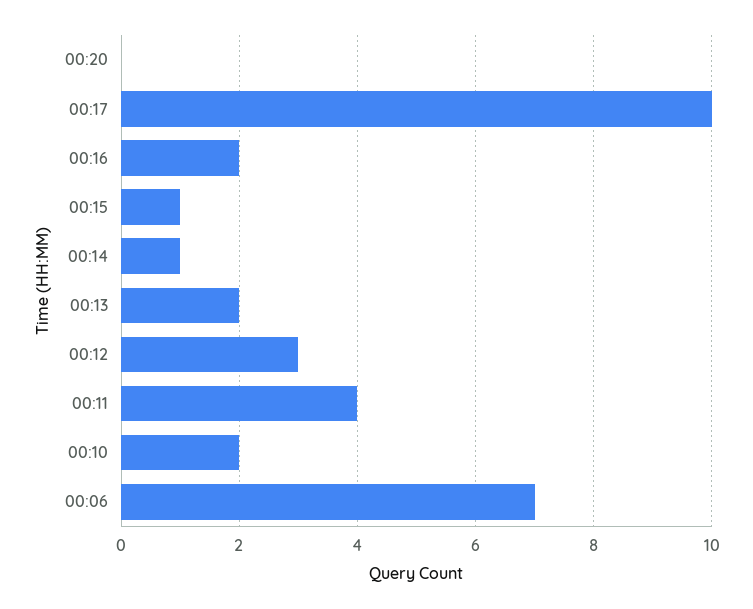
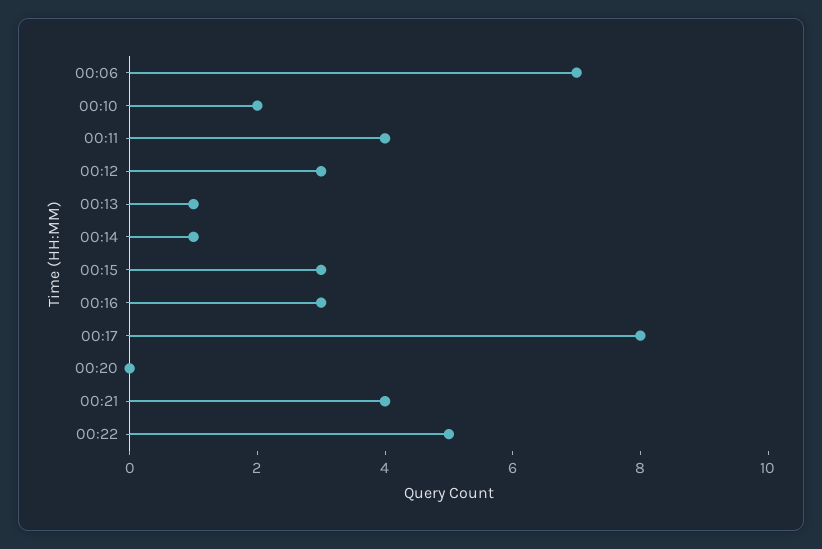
00:17: 10 -> 8
00:16: 2 -> 3
00:15: 1 -> 3
00:13: 2 -> 1
00:21: none -> 4
00:22: none -> 5

